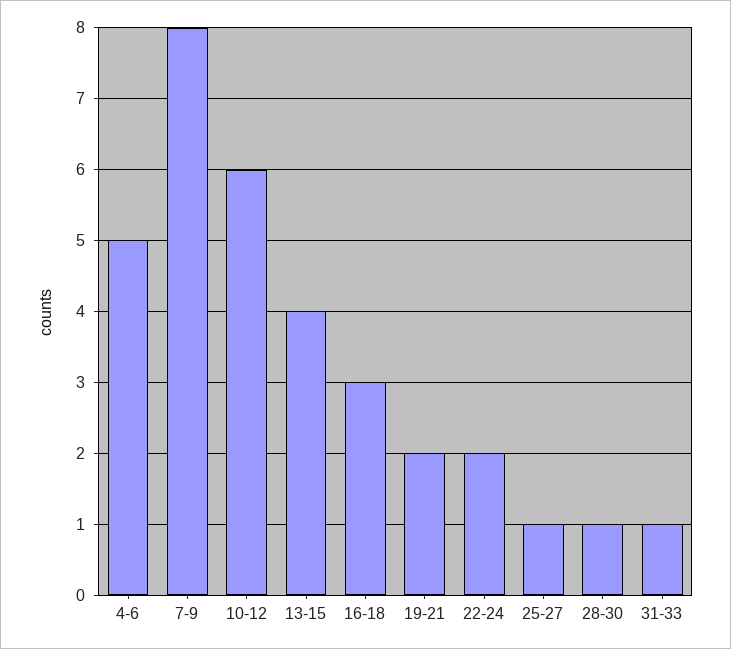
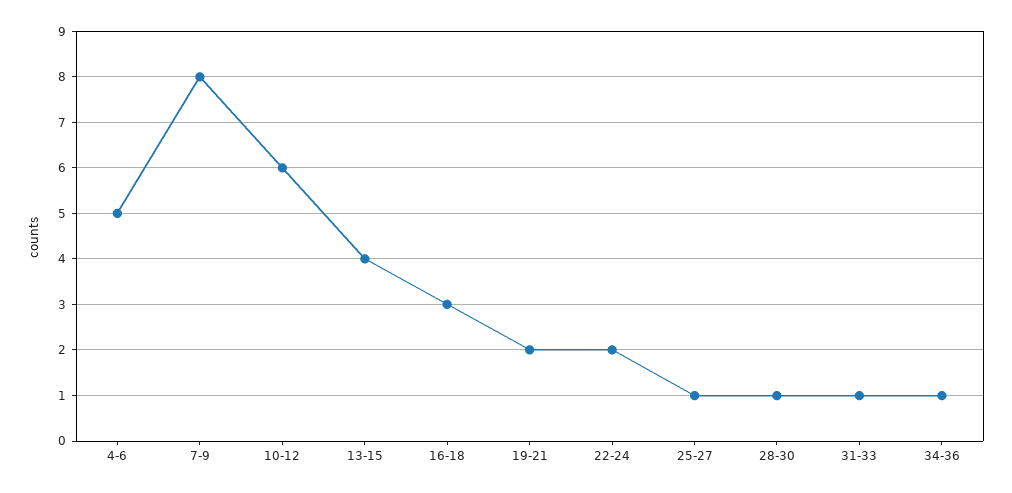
34-36: none -> 1

